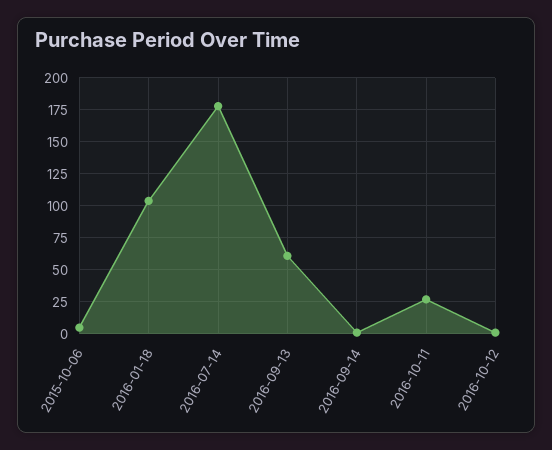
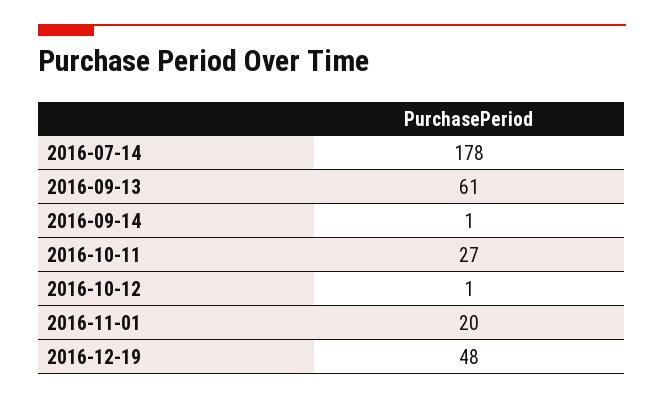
2015-10-06: 5 -> none
2016-01-18: 105 -> none
2016-11-01: none -> 20
2016-12-19: none -> 48

